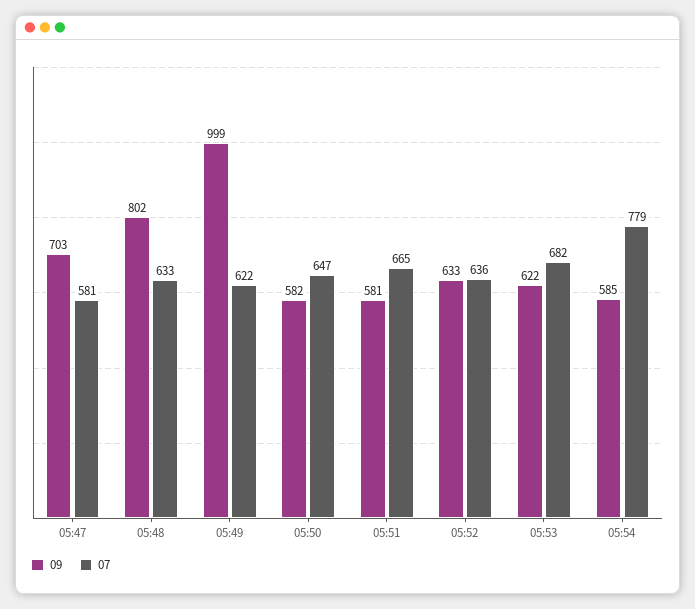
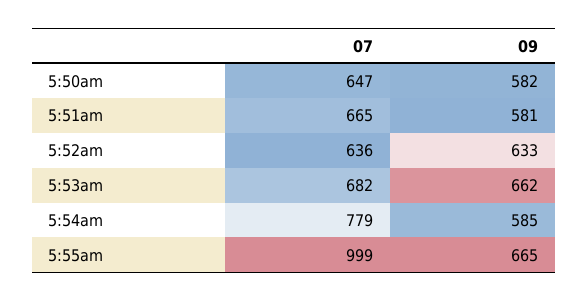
09, 05:47: 703 -> none
07, 05:47: 581 -> none
09, 05:48: 802 -> none
07, 05:48: 633 -> none
09, 05:49: 999 -> none
07, 05:49: 622 -> none
09, 05:53: 622 -> 662
07, 5:55am: none -> 999
09, 5:55am: none -> 665

